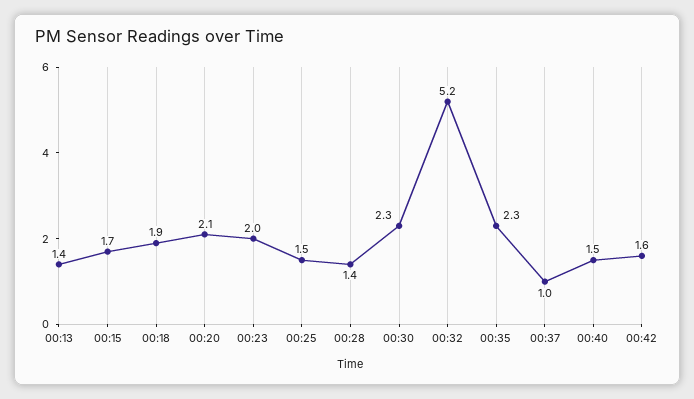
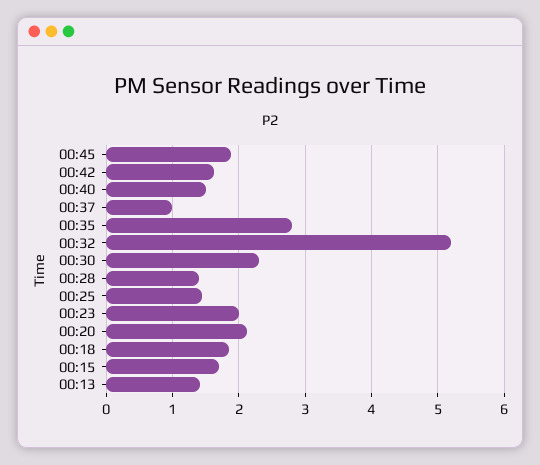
00:35: 2.3 -> 2.8
00:45: none -> 1.9

